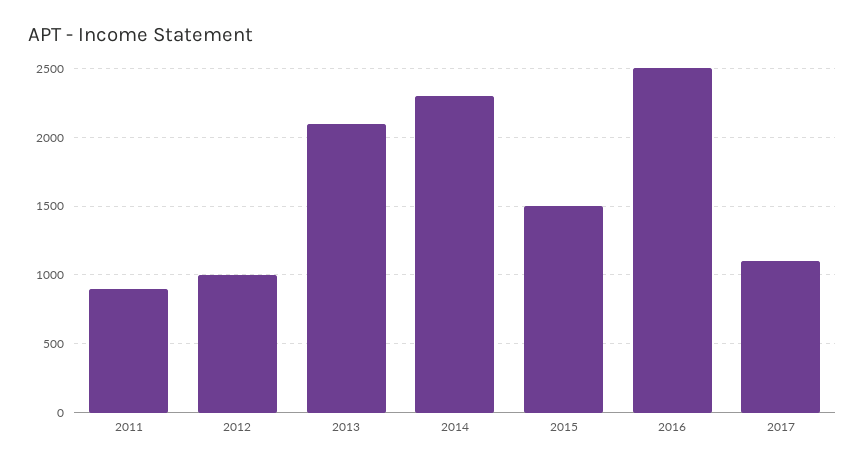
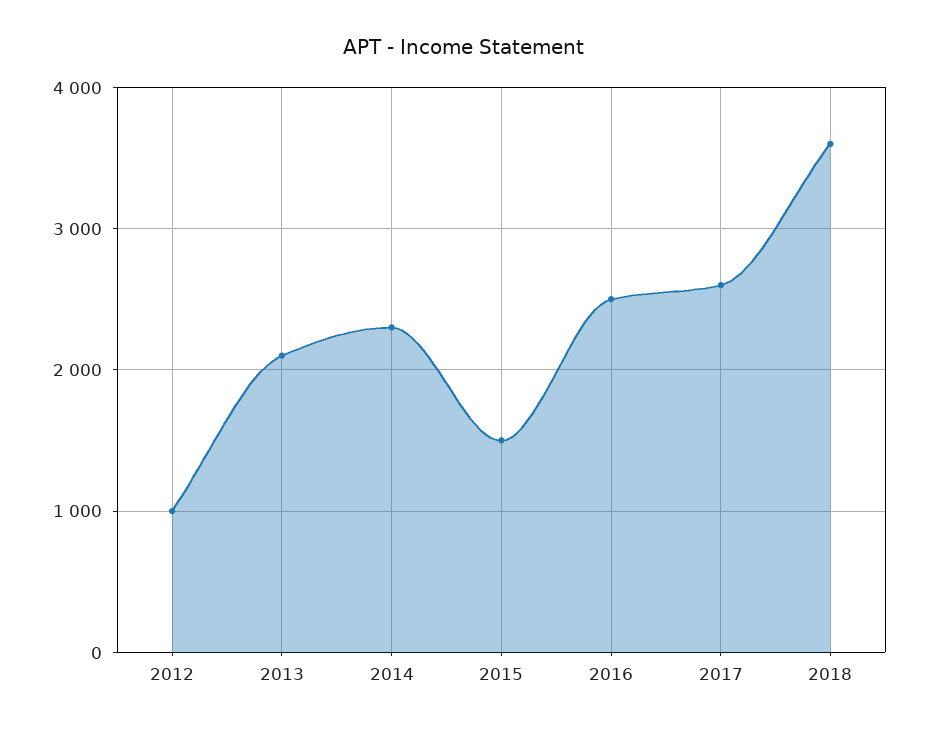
2011: 900 -> none
2017: 1100 -> 2600
2018: none -> 3600

